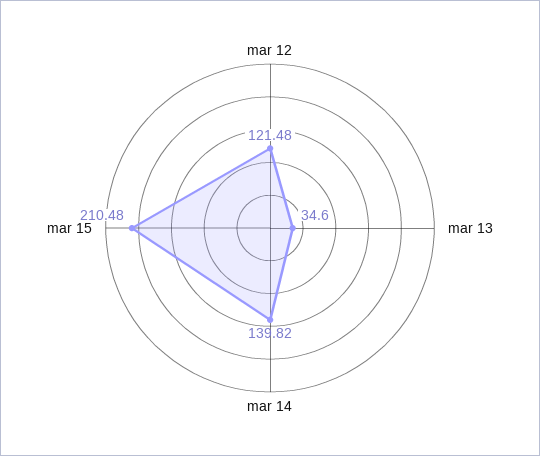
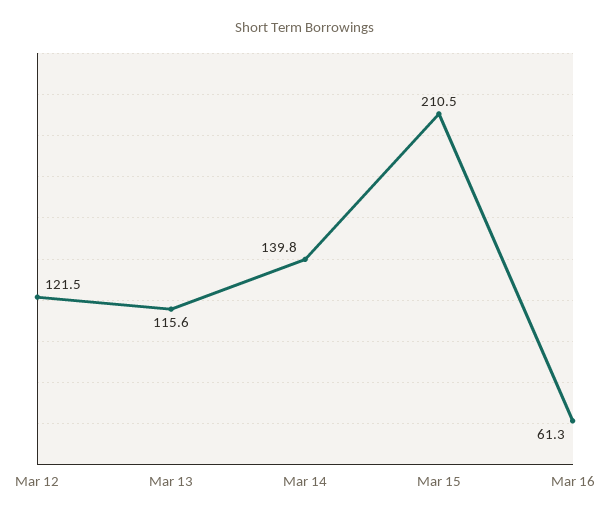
mar 13: 34.6 -> 115.6
Mar 16: none -> 61.3

